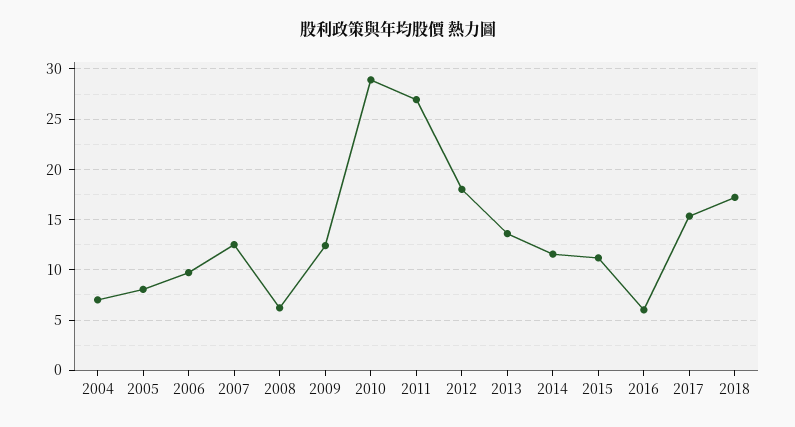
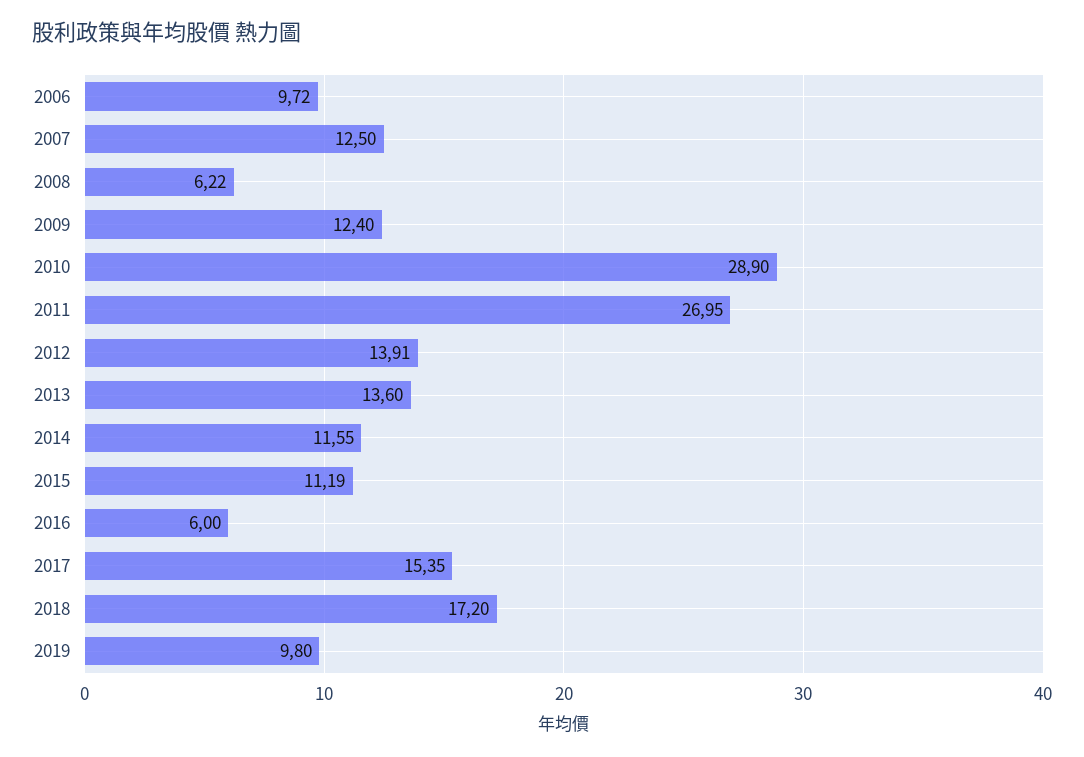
2004: 7 -> none
2005: 8 -> none
2012: 18 -> 13.91
2019: none -> 9.8

